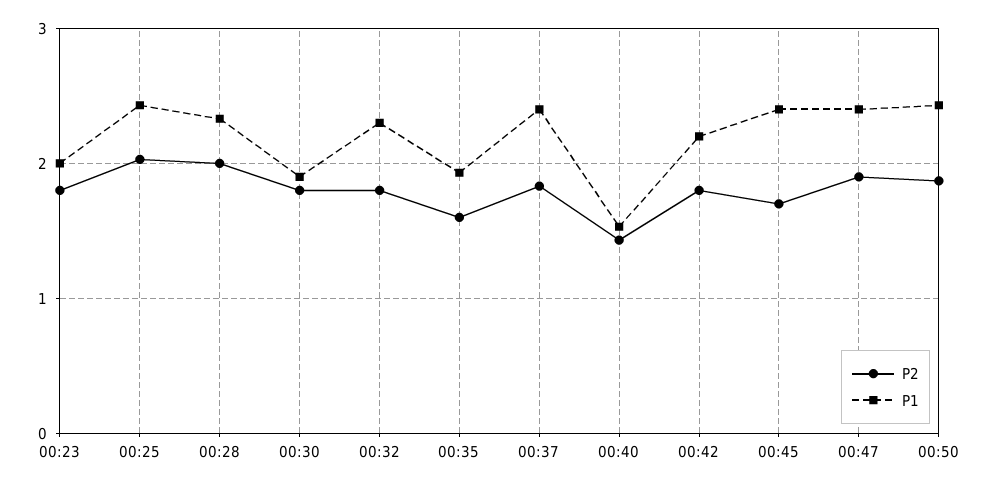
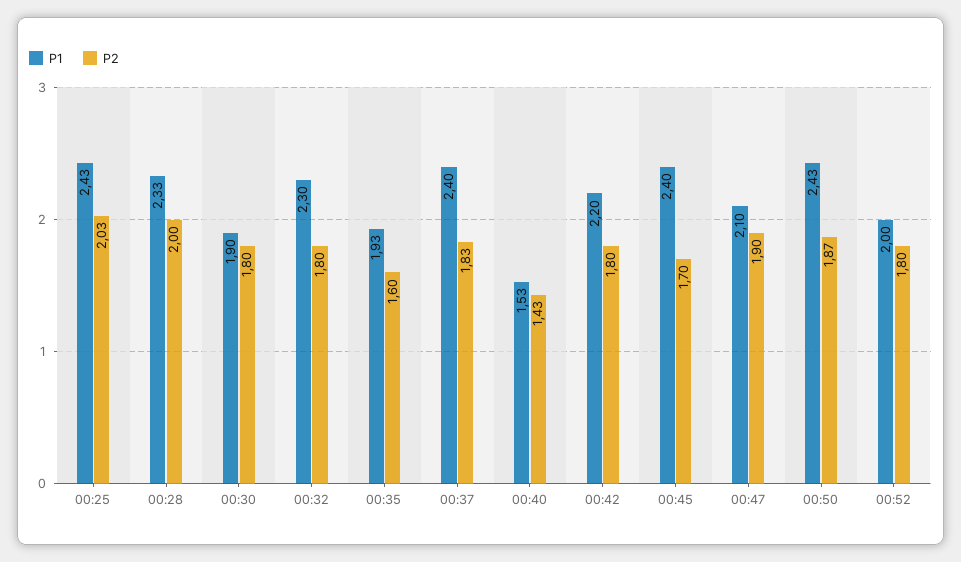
P2, 00:23: 1.8 -> none
P1, 00:23: 2 -> none
P1, 00:47: 2.4 -> 2.1
P1, 00:52: none -> 2
P2, 00:52: none -> 1.8

